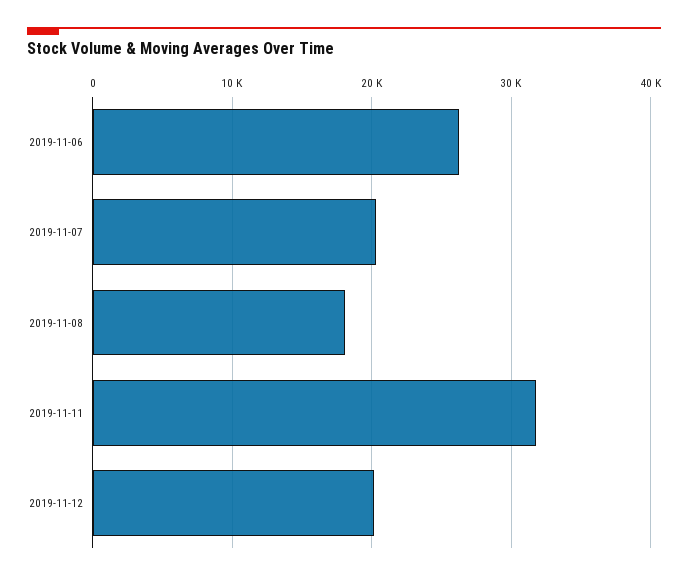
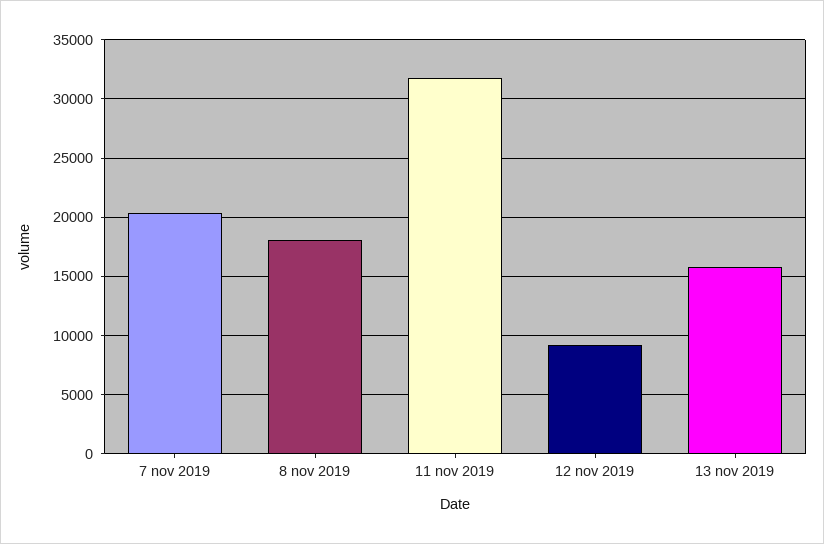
2019-11-06: 26000 -> none
2019-11-12: 20000 -> 9000
13 nov 2019: none -> 16000

